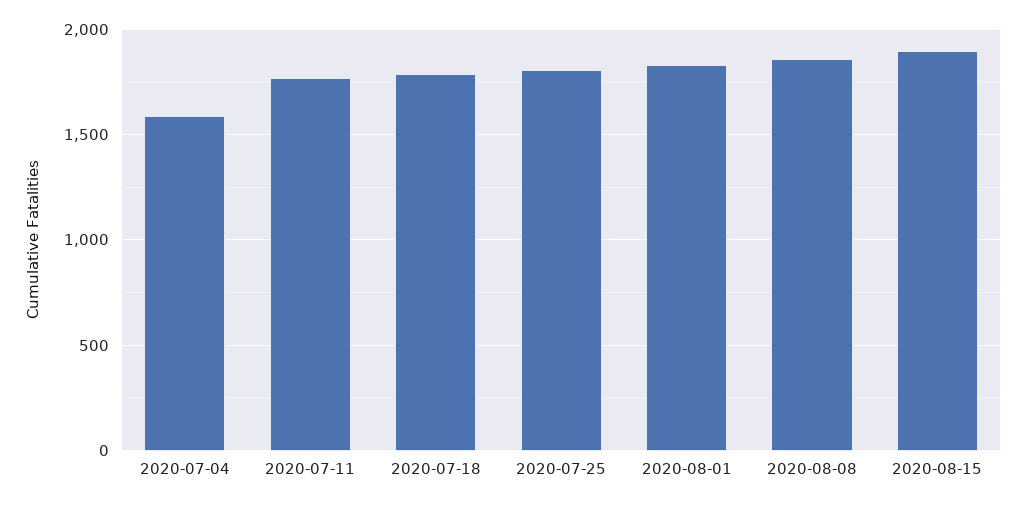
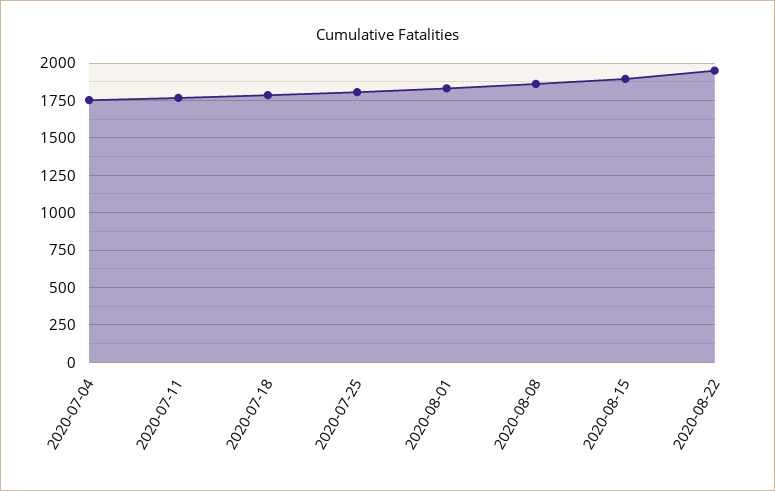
2020-07-04: 1600 -> 1750
2020-08-22: none -> 1950

